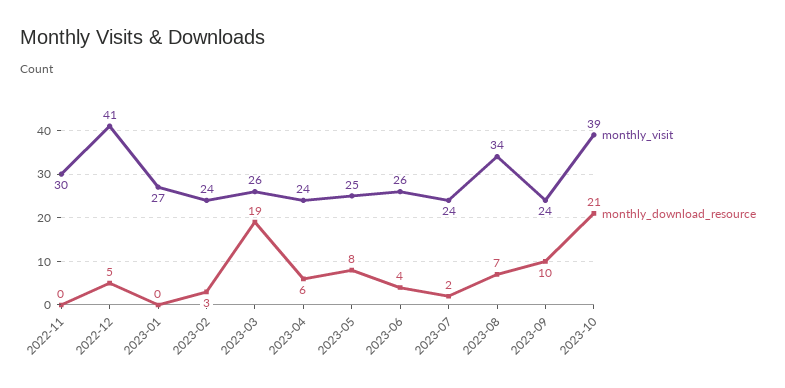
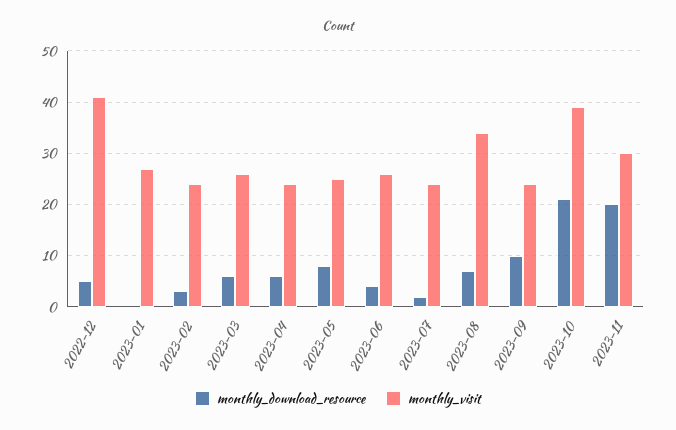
monthly_visit, 2022-11: 30 -> none
monthly_download_resource, 2022-11: 0 -> none
monthly_download_resource, 2023-03: 19 -> 5
monthly_download_resource, 2023-11: none -> 20
monthly_visit, 2023-11: none -> 30

